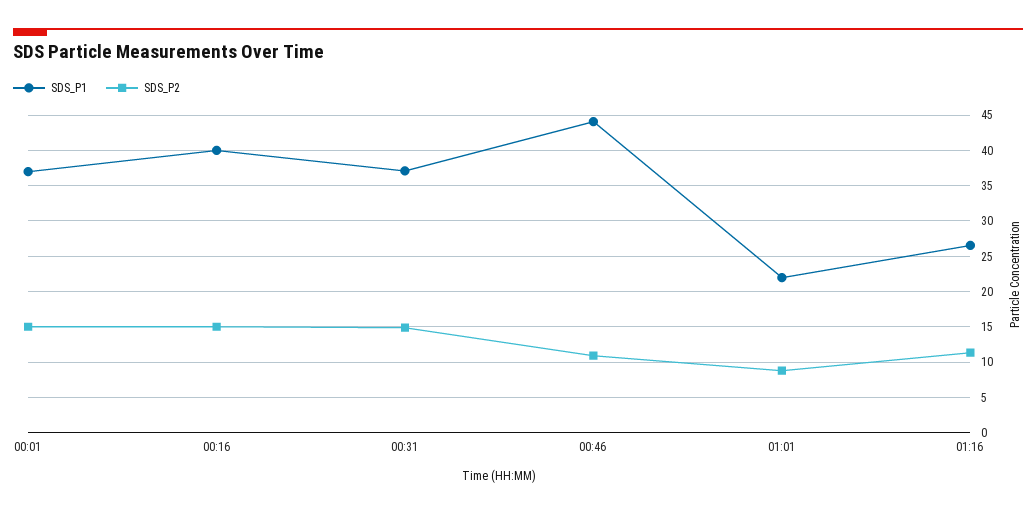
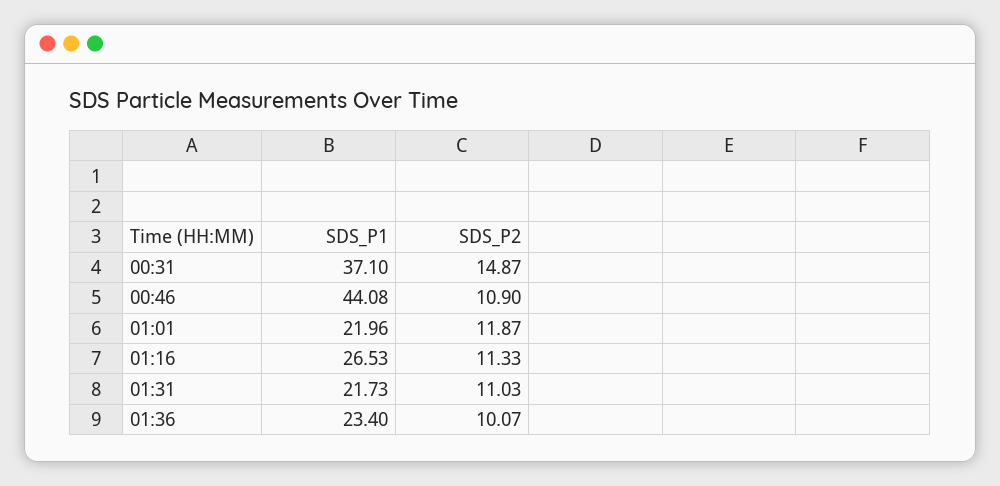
SDS_P1, 00:01: 37 -> none
SDS_P2, 00:01: 15 -> none
SDS_P1, 00:16: 40 -> none
SDS_P2, 00:16: 15 -> none
SDS_P2, 01:01: 9 -> 11.87
SDS_P1, 01:31: none -> 21.73
SDS_P2, 01:31: none -> 11.03
SDS_P1, 01:36: none -> 23.4
SDS_P2, 01:36: none -> 10.07

